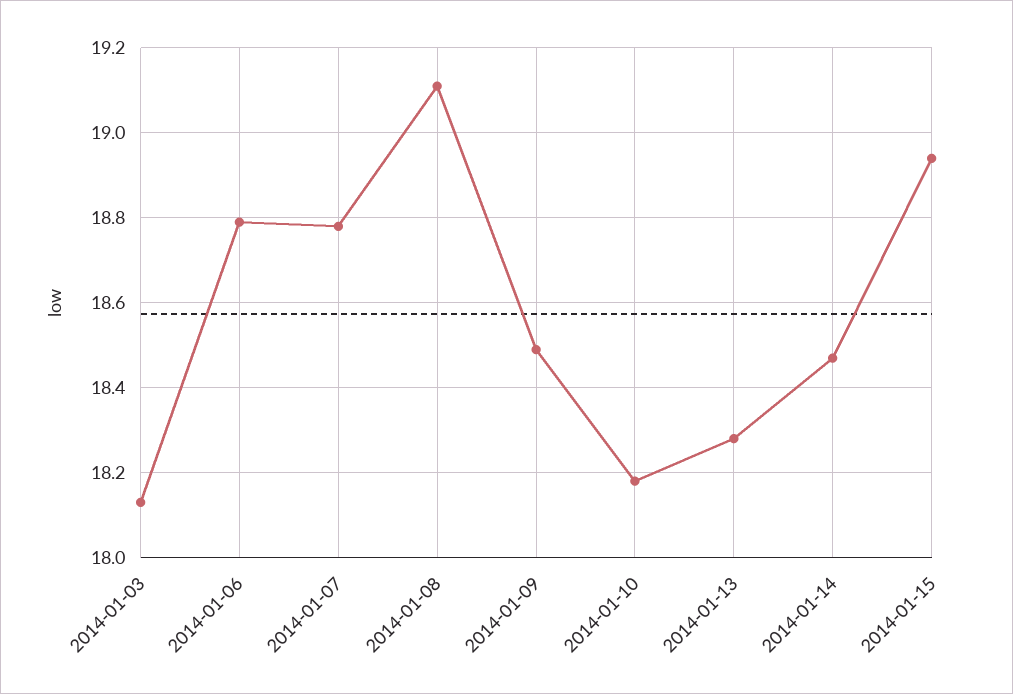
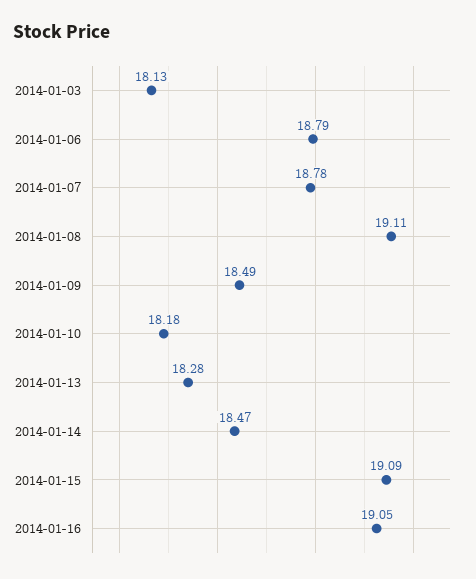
2014-01-15: 18.95 -> 19.09
2014-01-16: none -> 19.05

